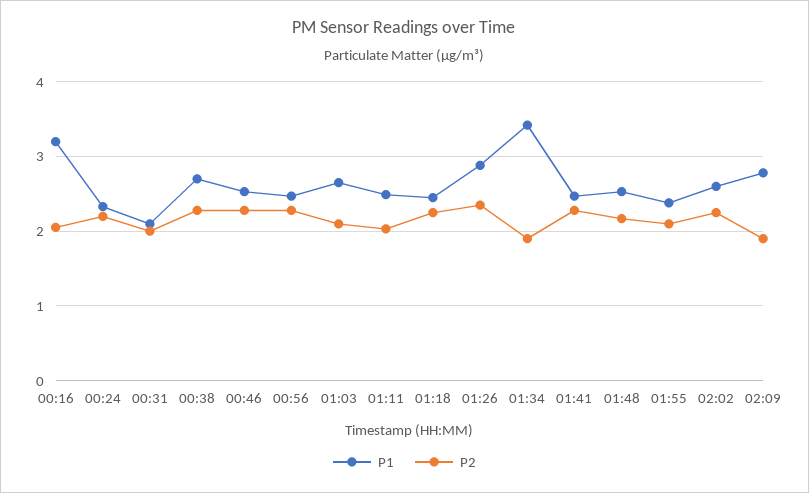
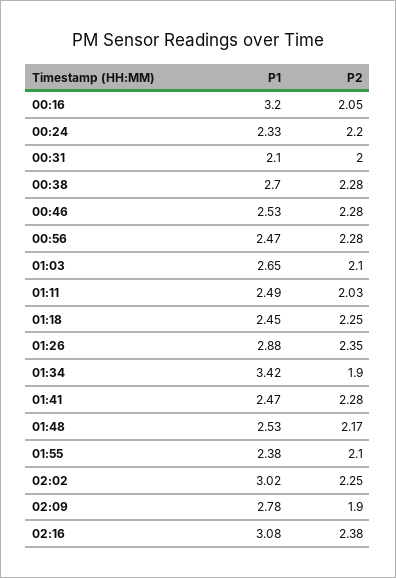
P1, 02:02: 2.6 -> 3.02
P1, 02:16: none -> 3.08
P2, 02:16: none -> 2.38

